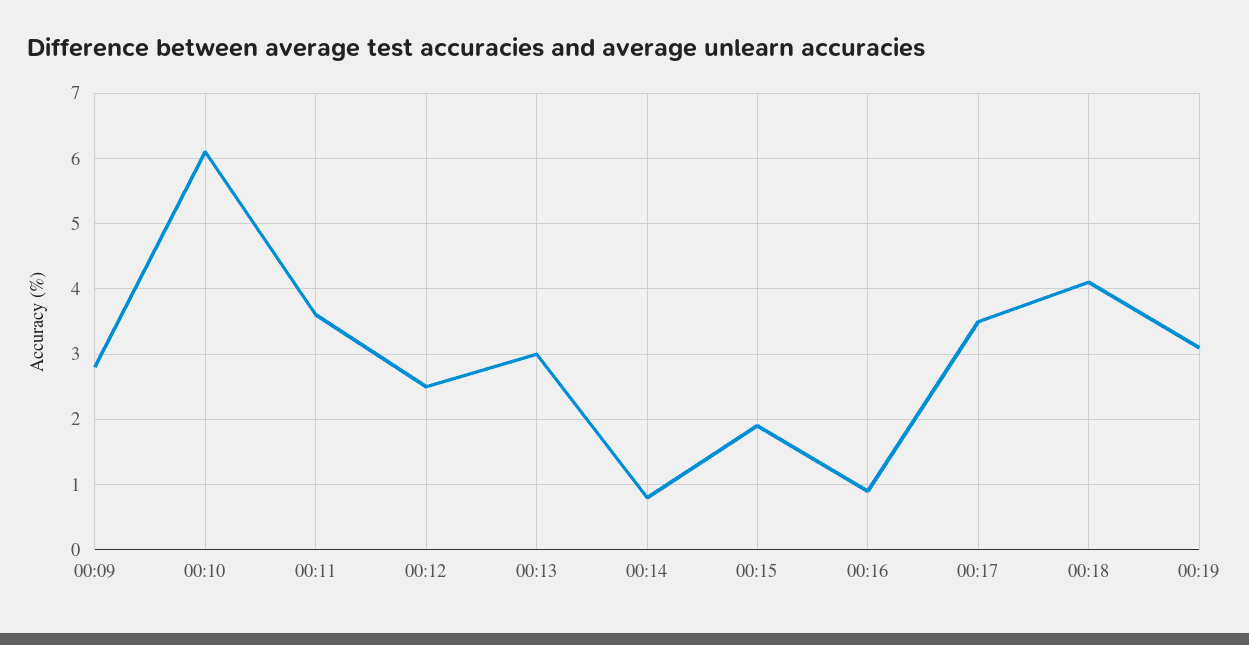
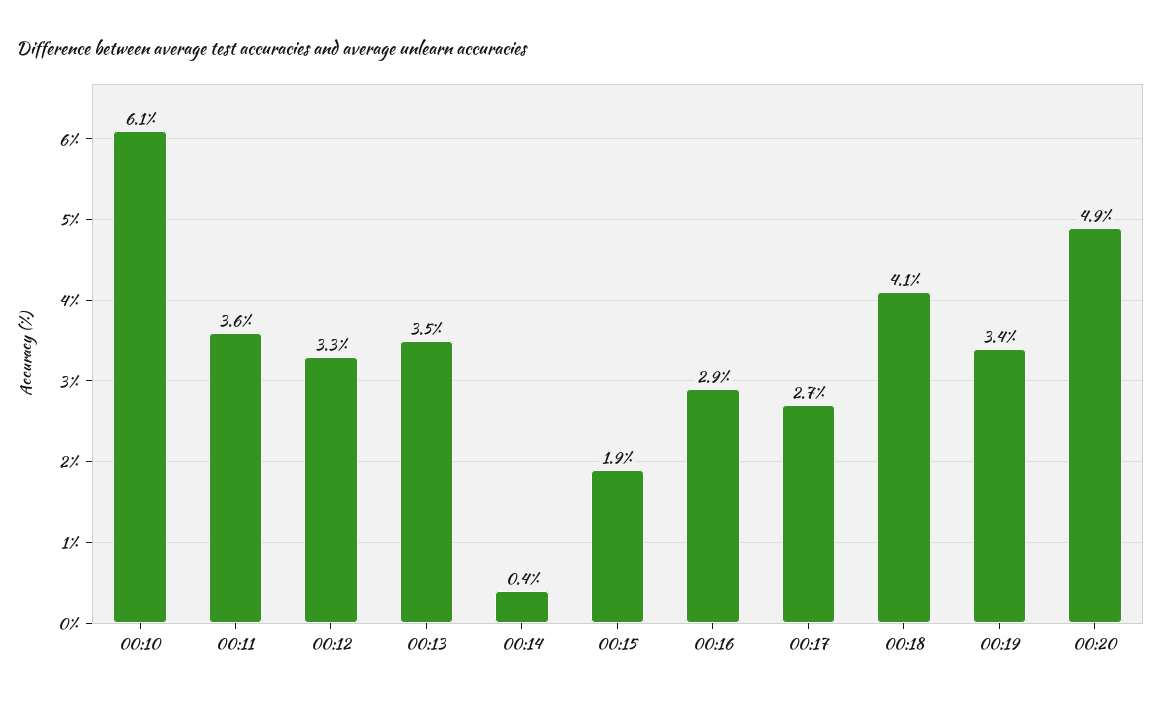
00:09: 2.8 -> none
00:12: 2.5 -> 3.3
00:13: 3 -> 3.5
00:14: 0.8 -> 0.4
00:16: 0.9 -> 2.9
00:17: 3.5 -> 2.7
00:19: 3.1 -> 3.4
00:20: none -> 4.9

